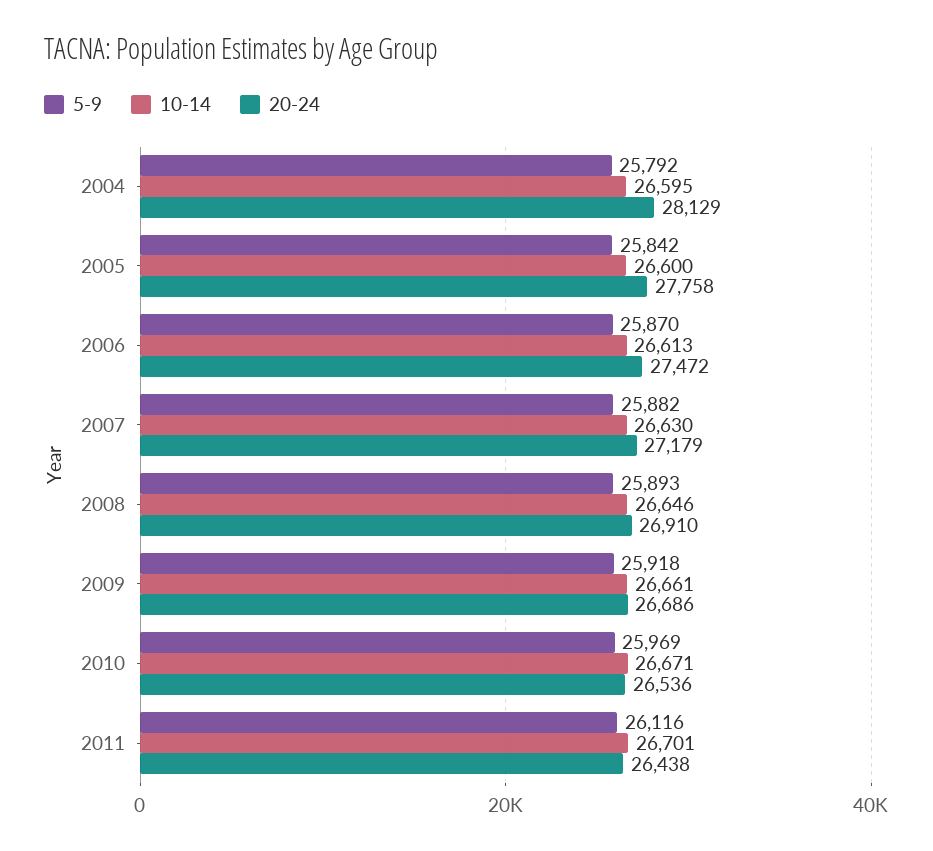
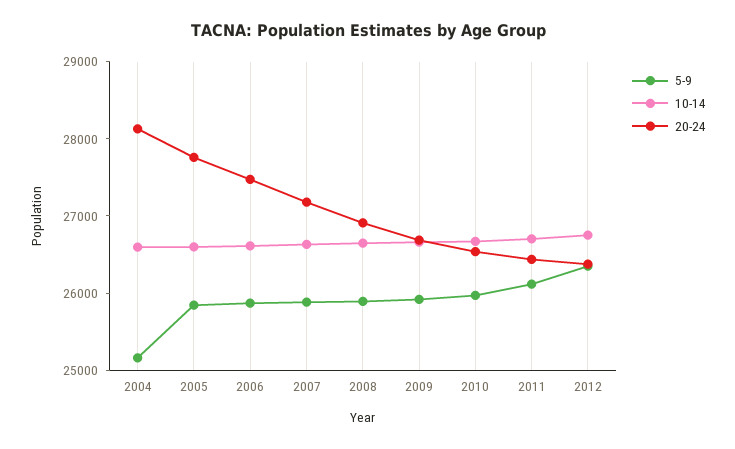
5-9, 2004: 25792 -> 25200
5-9, 2012: none -> 26400
10-14, 2012: none -> 26800
20-24, 2012: none -> 26400

